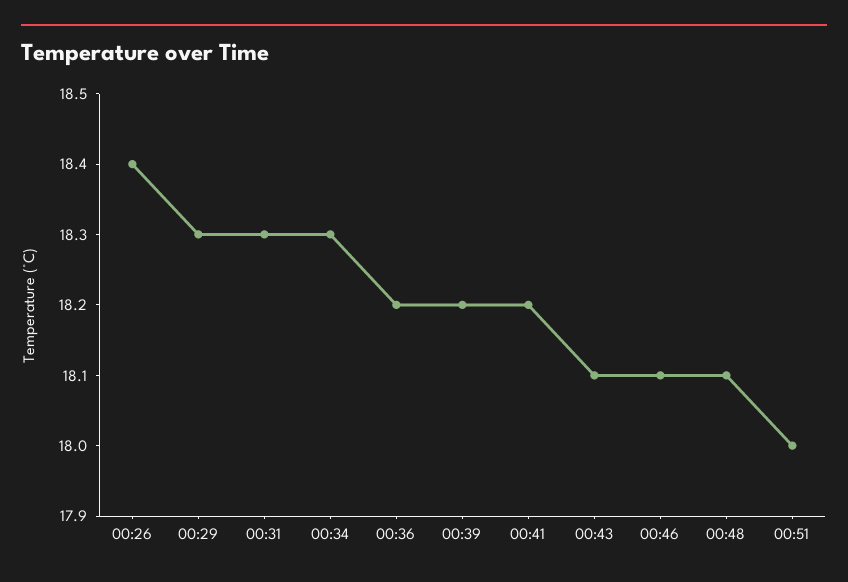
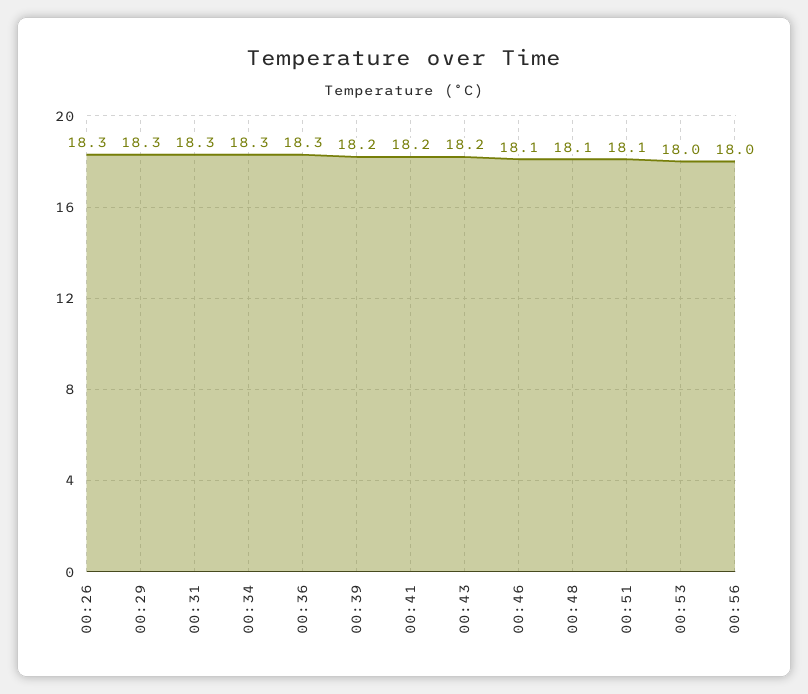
00:26: 18.4 -> 18.3
00:36: 18.2 -> 18.3
00:43: 18.1 -> 18.2
00:51: 18 -> 18.1
00:53: none -> 18
00:56: none -> 18

